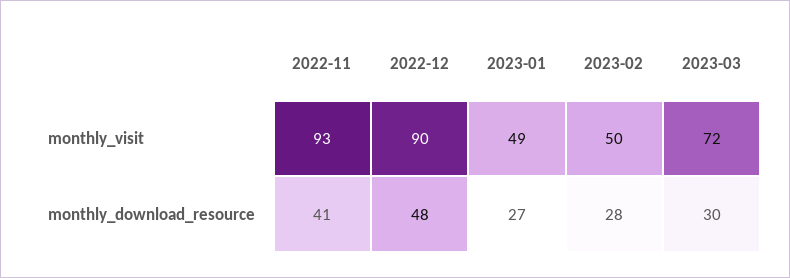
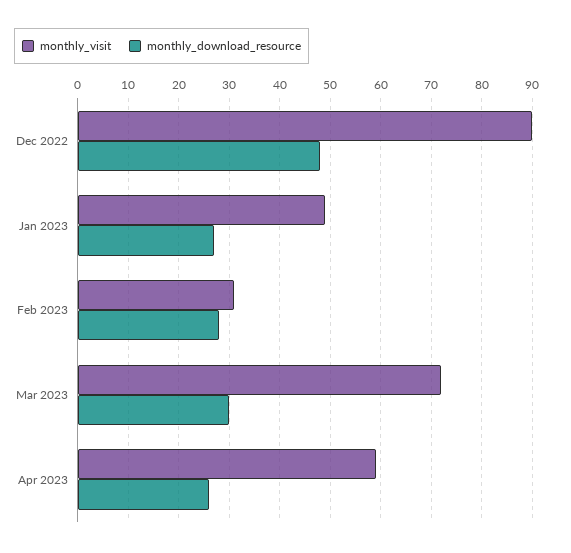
monthly_visit, 2022-11: 93 -> none
monthly_visit, 2023-02: 50 -> 30
monthly_download_resource, 2022-11: 41 -> none
monthly_visit, Apr 2023: none -> 60
monthly_download_resource, Apr 2023: none -> 25

